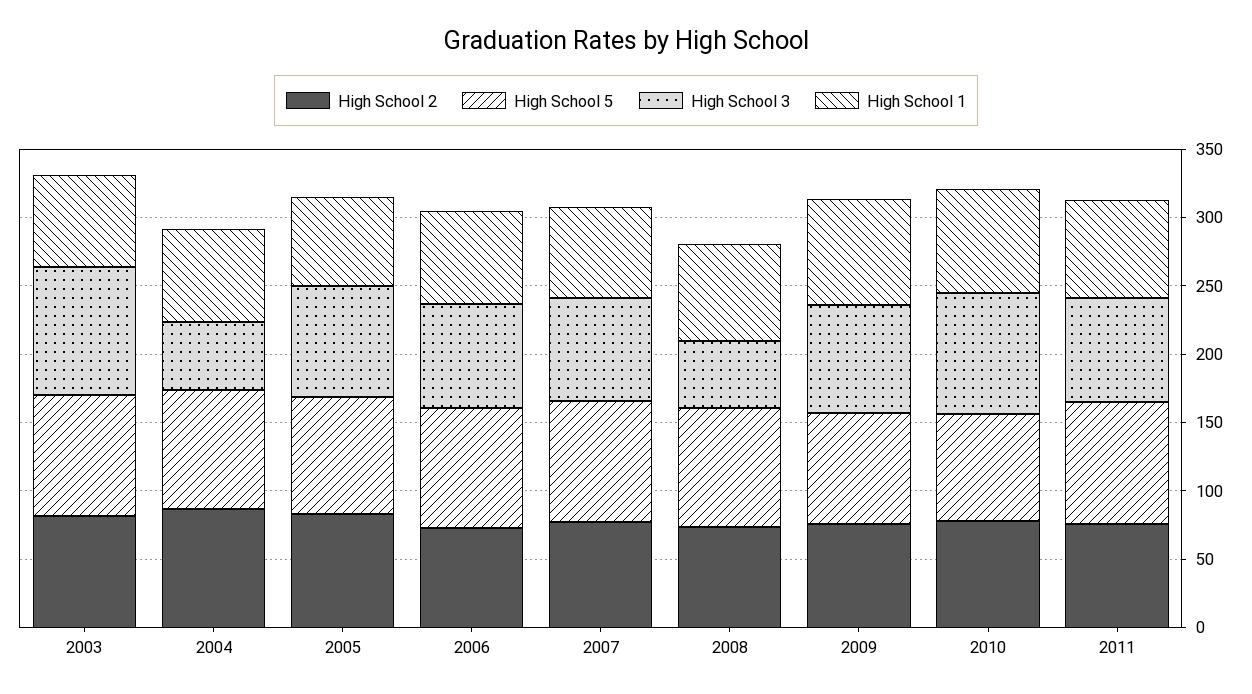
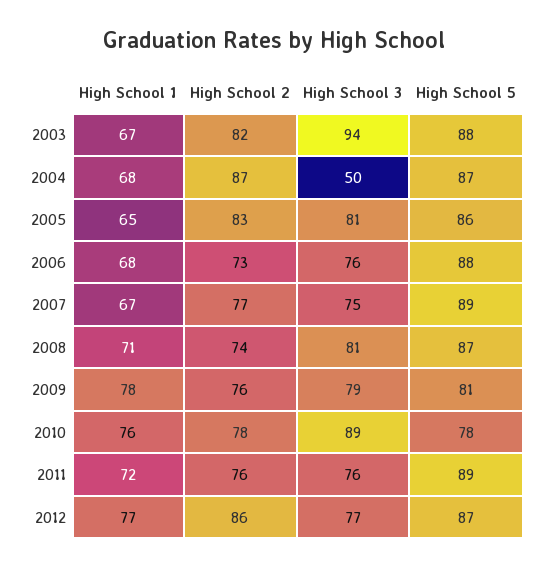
High School 3, 2008: 50 -> 81
High School 1, 2012: none -> 77
High School 2, 2012: none -> 86
High School 3, 2012: none -> 77
High School 5, 2012: none -> 87

